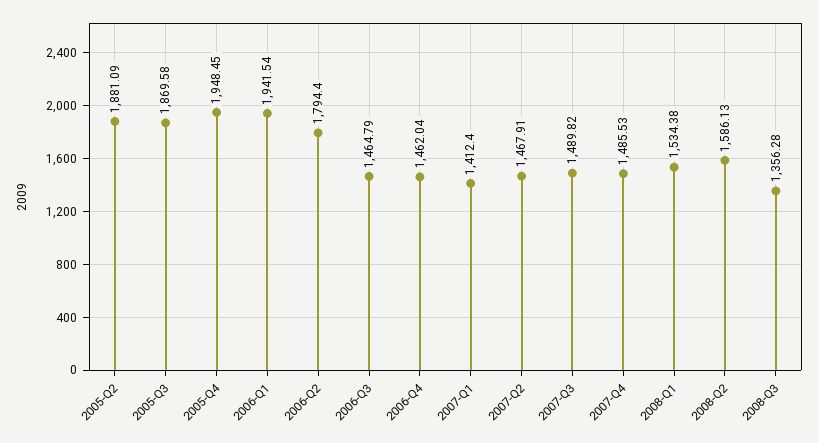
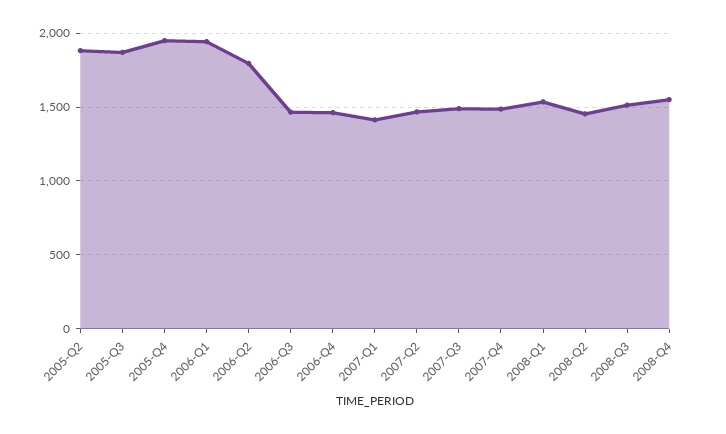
2008-Q2: 1586.13 -> 1450
2008-Q3: 1356.28 -> 1500
2008-Q4: none -> 1550

